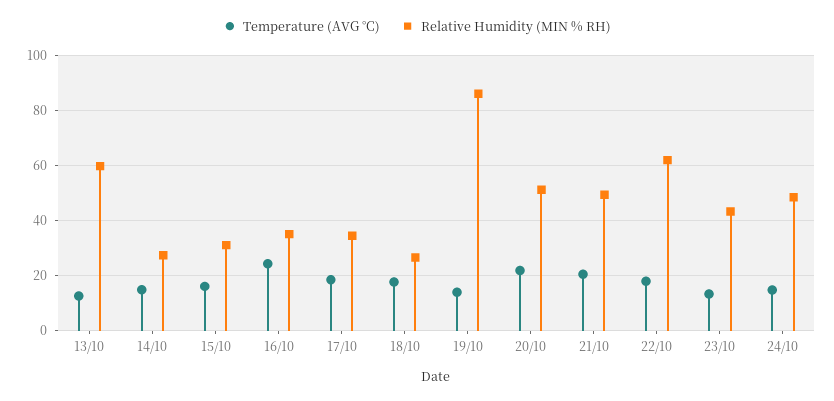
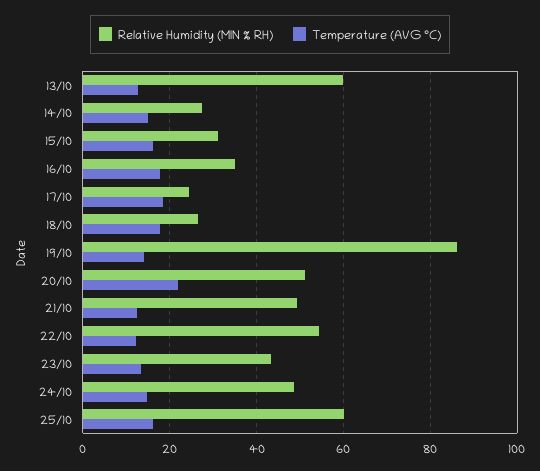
Temperature (AVG °C), 16/10: 25 -> 18
Relative Humidity (MIN % RH), 17/10: 35 -> 24
Temperature (AVG °C), 21/10: 20 -> 12
Temperature (AVG °C), 22/10: 17.5 -> 12
Relative Humidity (MIN % RH), 22/10: 62.5 -> 54
Relative Humidity (MIN % RH), 25/10: none -> 60
Temperature (AVG °C), 25/10: none -> 16

